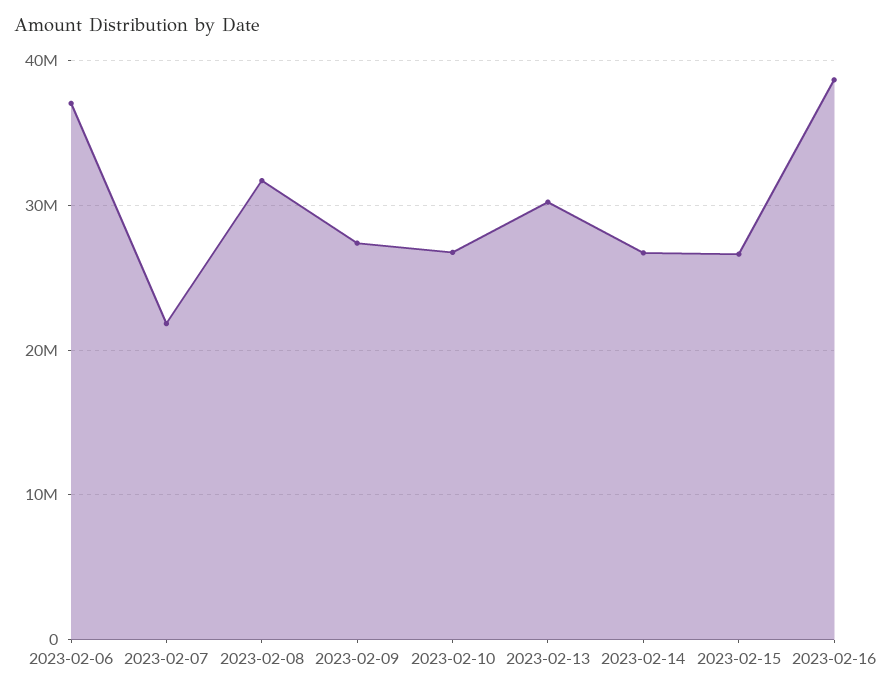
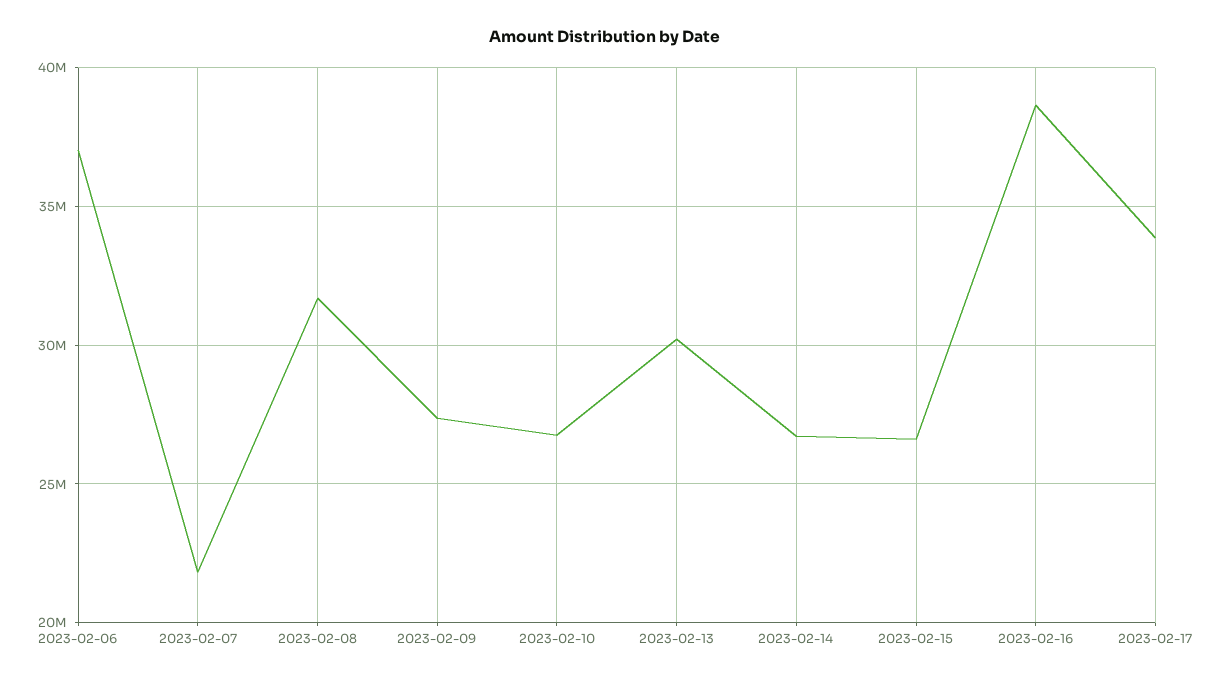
2023-02-17: none -> 34000000

